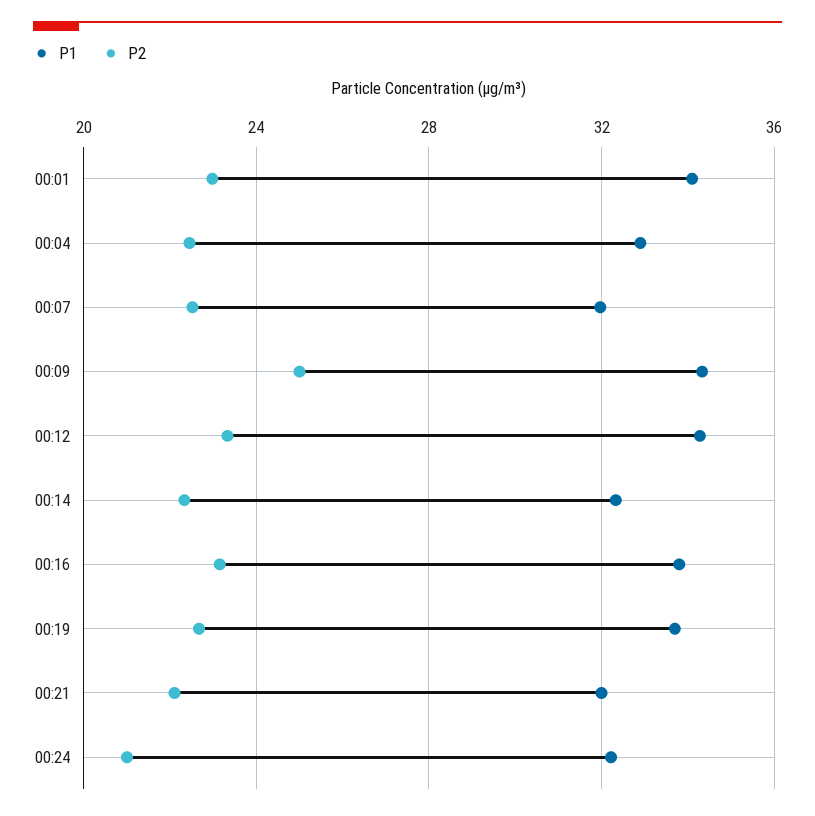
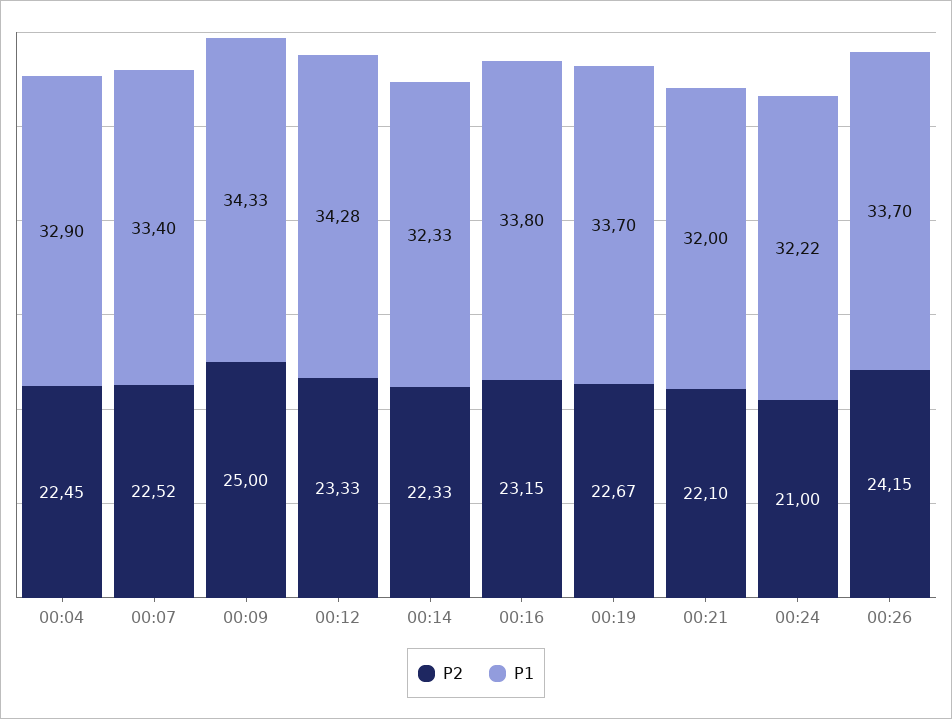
P1, 00:01: 34 -> none
P2, 00:01: 23 -> none
P1, 00:07: 32 -> 33.4
P2, 00:26: none -> 24.15
P1, 00:26: none -> 33.7

